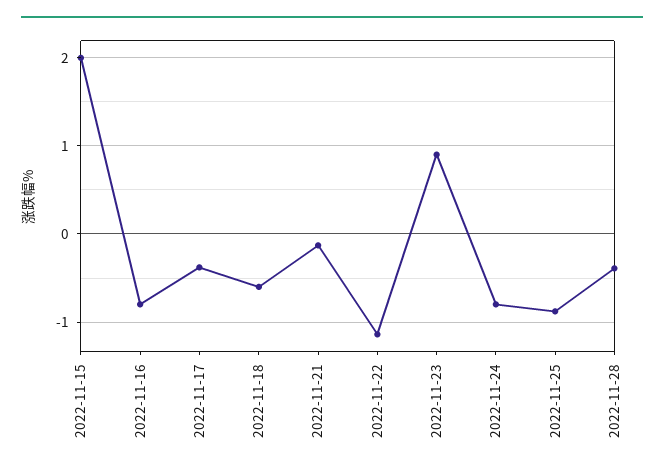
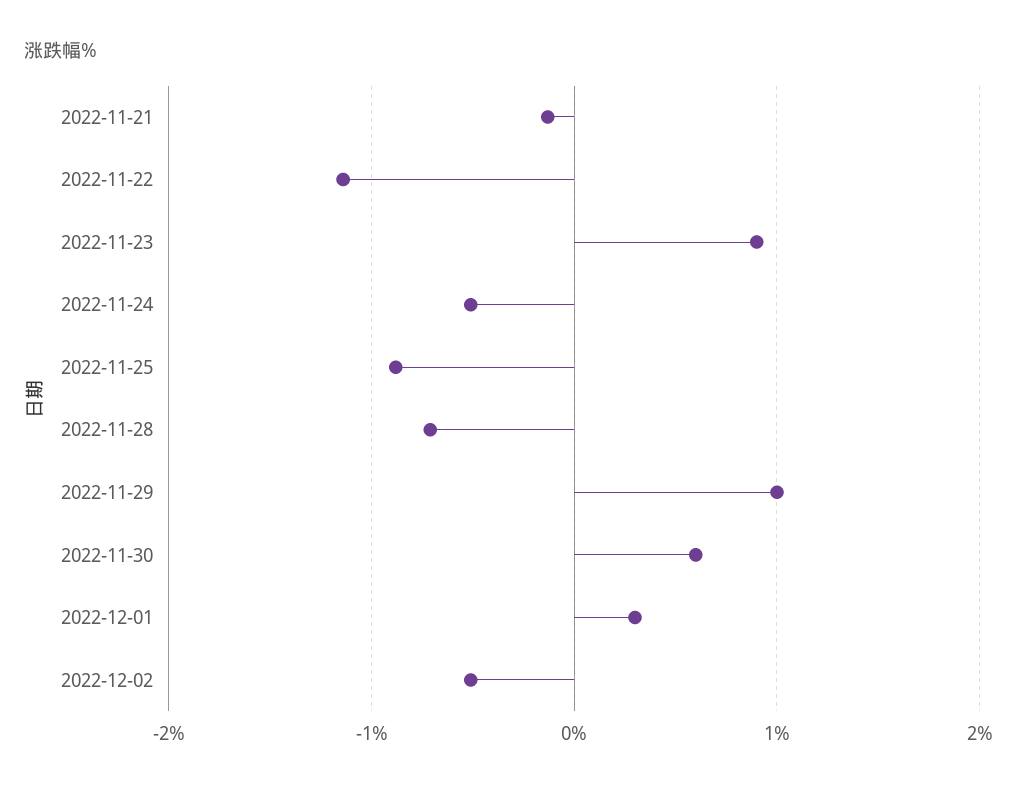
2022-11-15: 2 -> none
2022-11-16: -0.8 -> none
2022-11-17: -0.4 -> none
2022-11-18: -0.6 -> none
2022-11-24: -0.8 -> -0.5
2022-11-28: -0.4 -> -0.7
2022-11-29: none -> 1
2022-11-30: none -> 0.6
2022-12-01: none -> 0.3
2022-12-02: none -> -0.5

